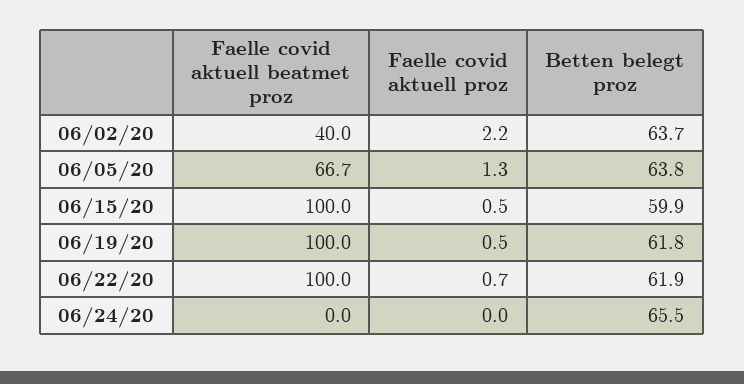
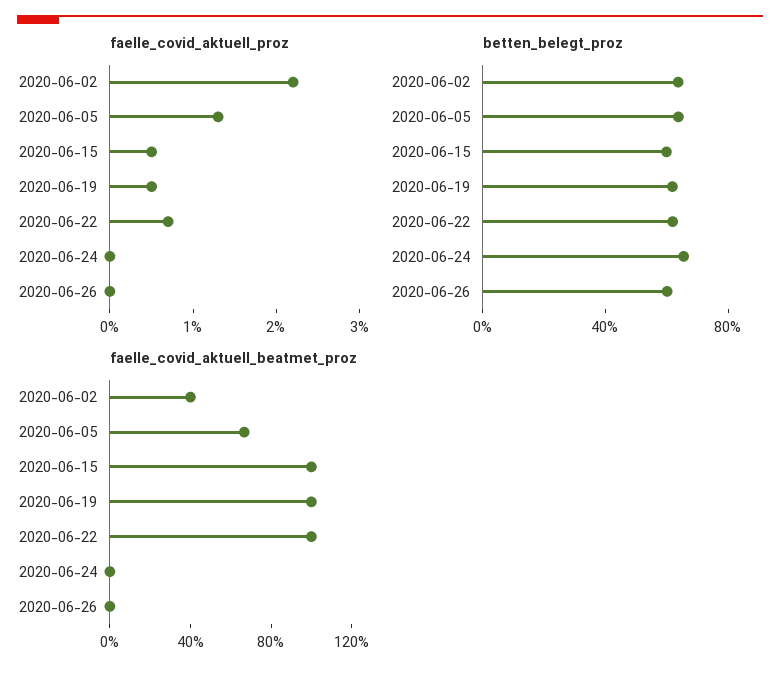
Faelle covid aktuell proz, 2020-06-26: none -> 0
Betten belegt proz, 2020-06-26: none -> 60
Faelle covid aktuell beatmet proz, 2020-06-26: none -> 0

